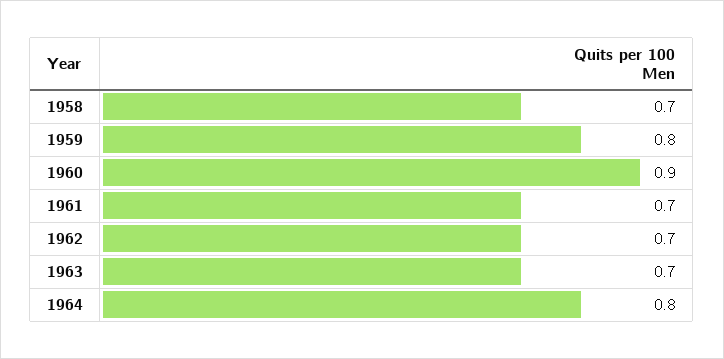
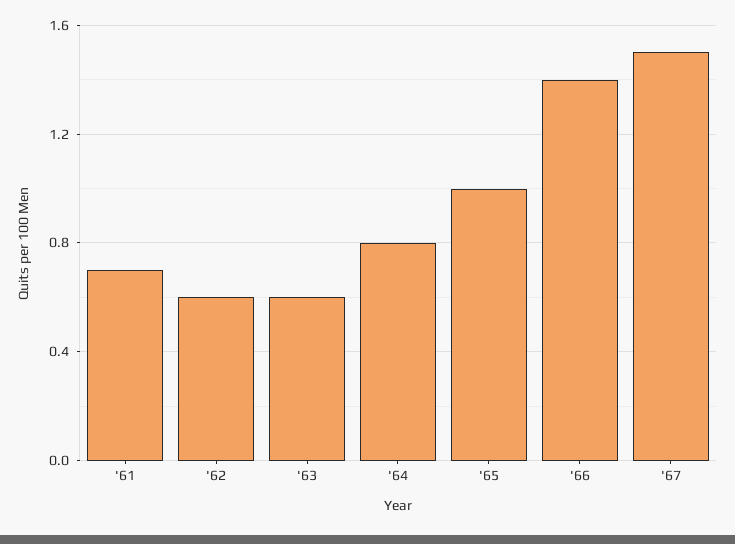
1958: 0.7 -> none
1959: 0.8 -> none
1960: 0.9 -> none
1962: 0.7 -> 0.6
1963: 0.7 -> 0.6
'65: none -> 1
'66: none -> 1.4
'67: none -> 1.5

